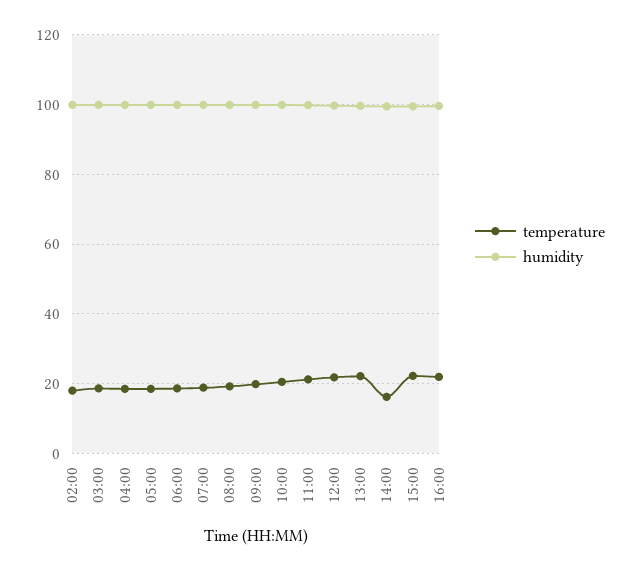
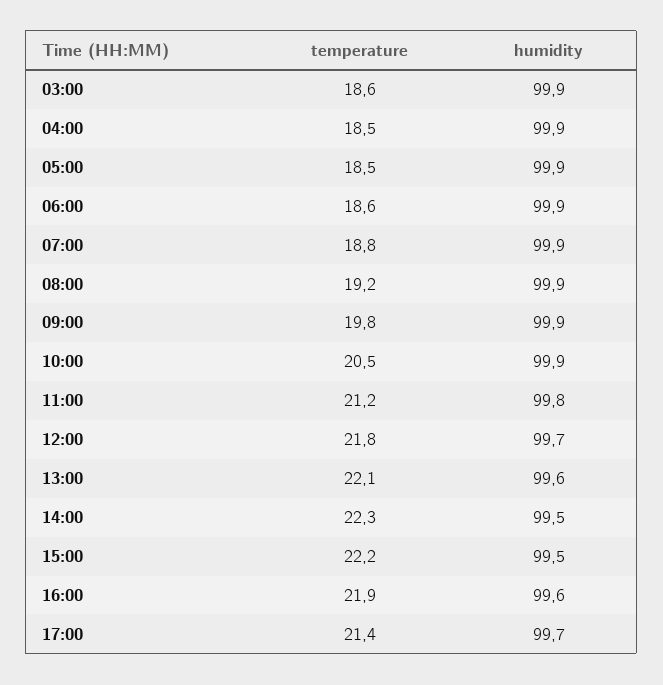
temperature, 02:00: 18 -> none
humidity, 02:00: 100 -> none
temperature, 14:00: 16 -> 22.3
temperature, 17:00: none -> 21.4
humidity, 17:00: none -> 99.7

